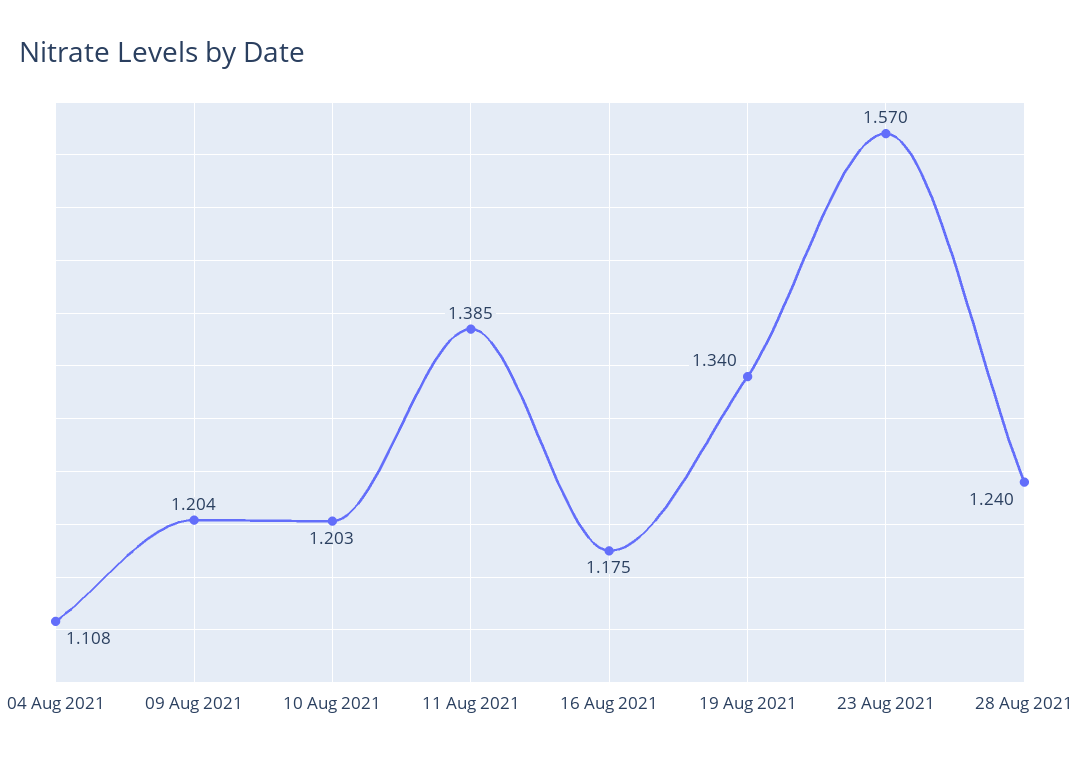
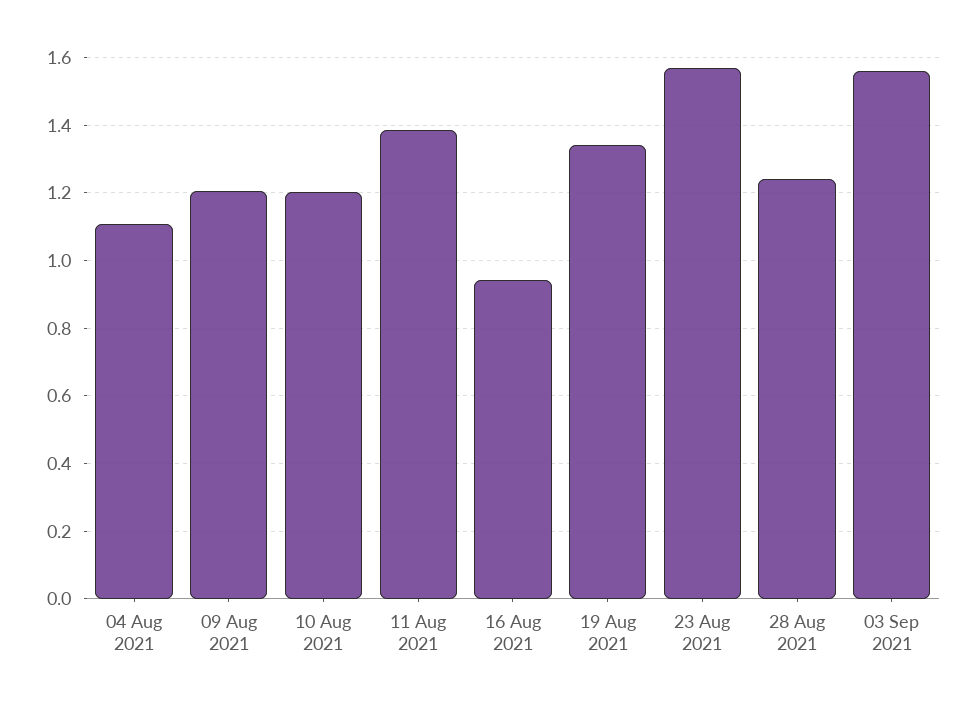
16 Aug 2021: 1.175 -> 0.94
03 Sep 2021: none -> 1.56

